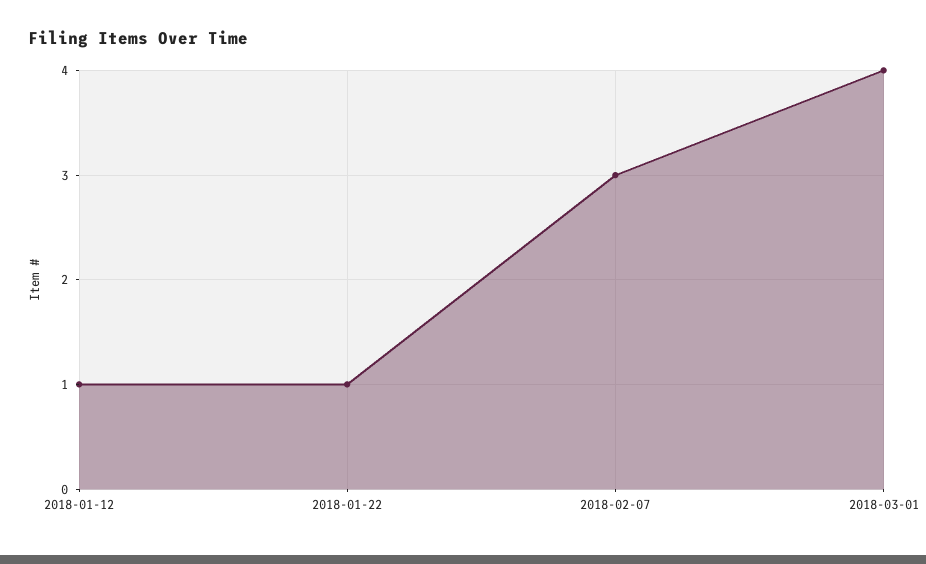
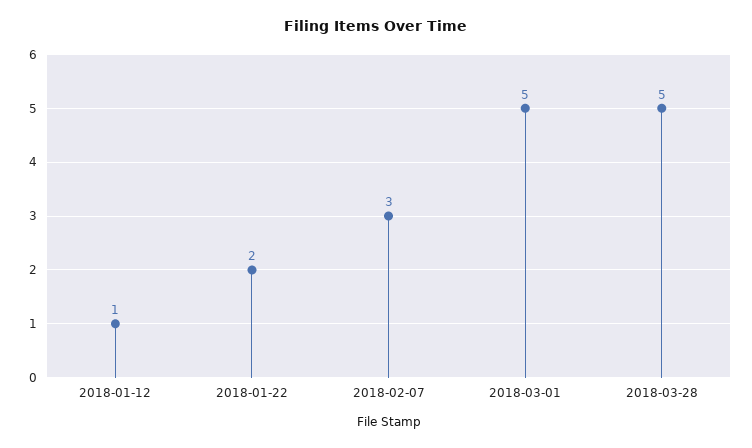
2018-01-22: 1 -> 2
2018-03-01: 4 -> 5
2018-03-28: none -> 5

